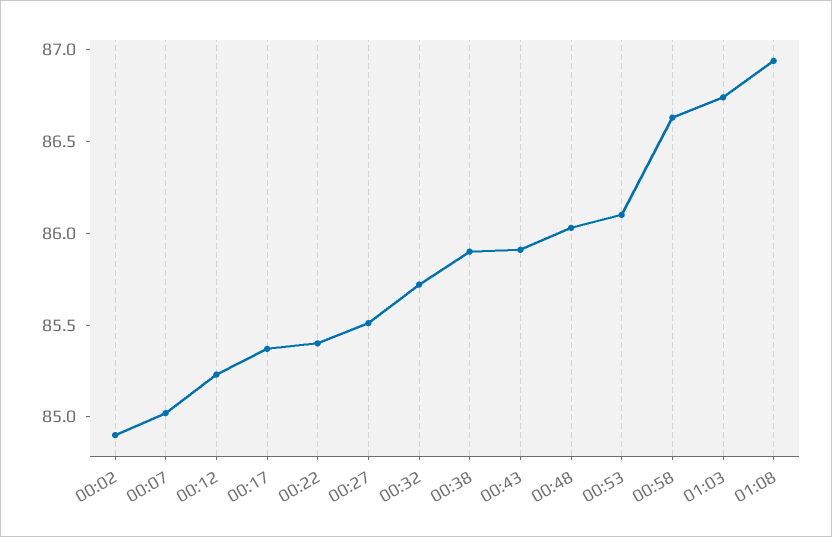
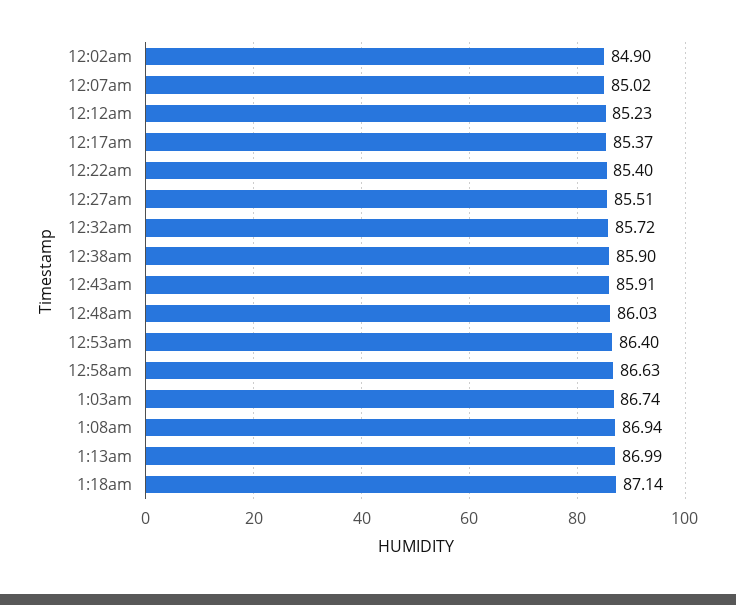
00:53: 86.1 -> 86.4
1:13am: none -> 86.99
1:18am: none -> 87.14

